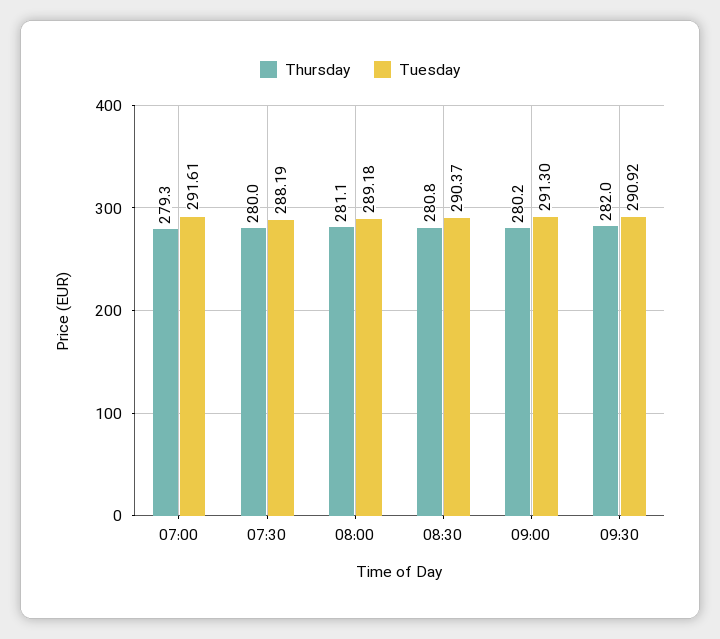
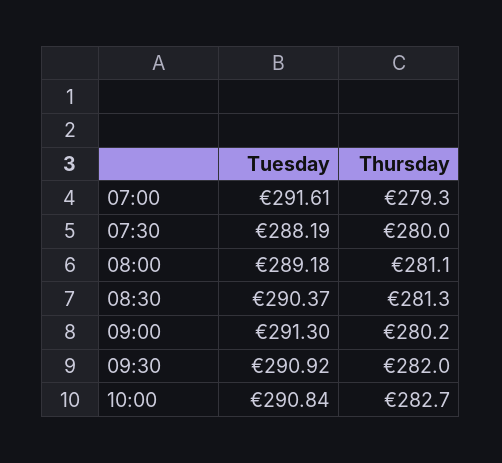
Thursday, 08:30: 280.8 -> 281.3
Tuesday, 10:00: none -> 290.84
Thursday, 10:00: none -> 282.7

